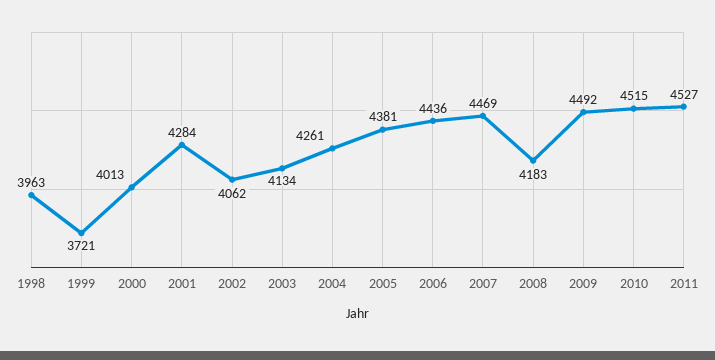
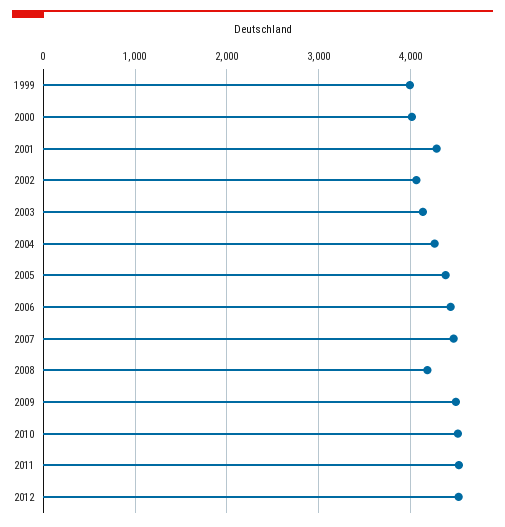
1998: 3963 -> none
1999: 3721 -> 4000
2012: none -> 4500

